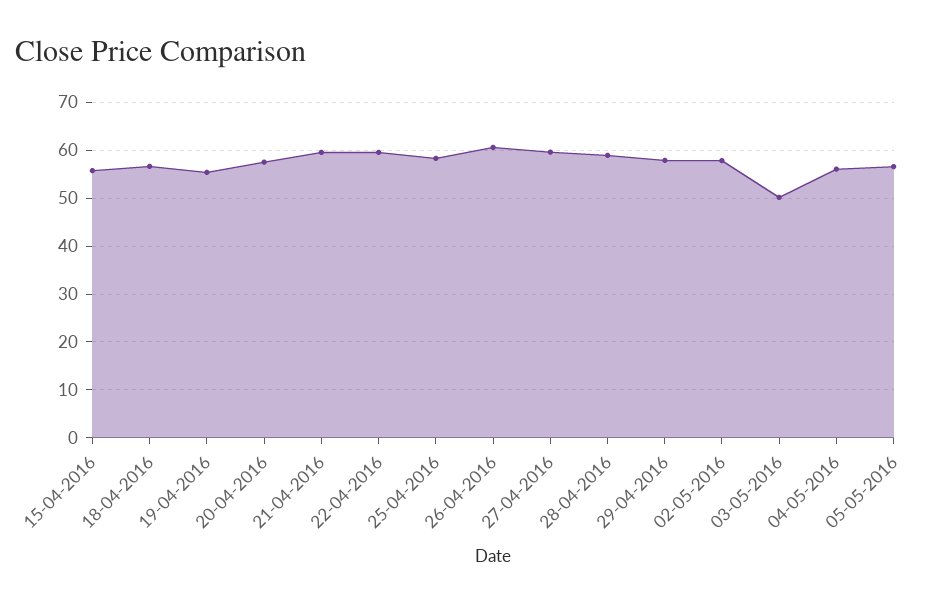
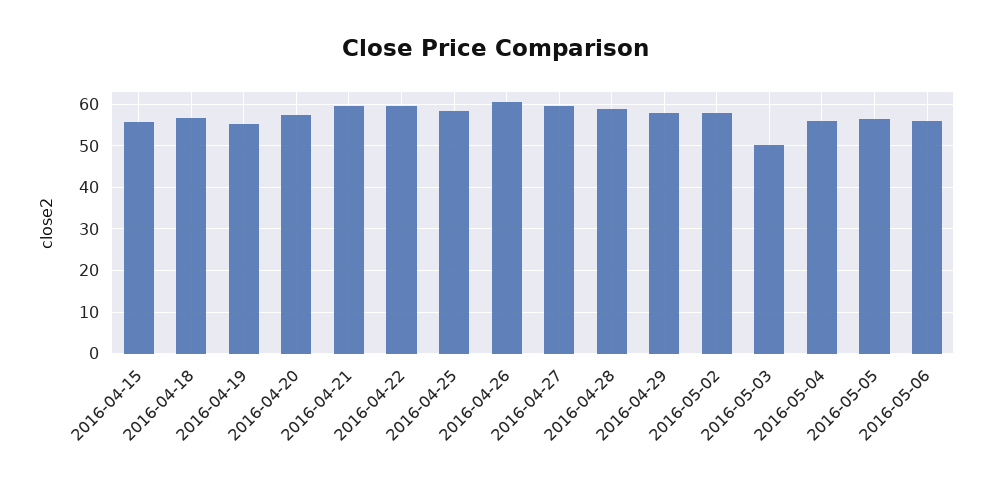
2016-05-06: none -> 56

